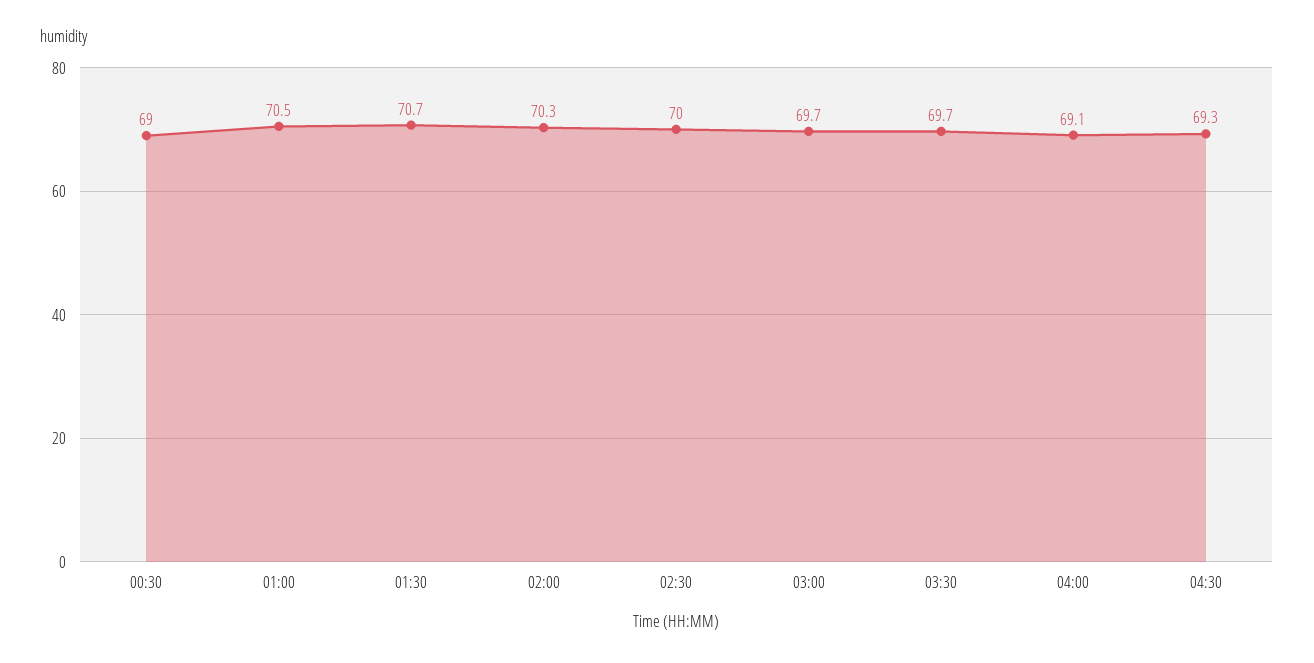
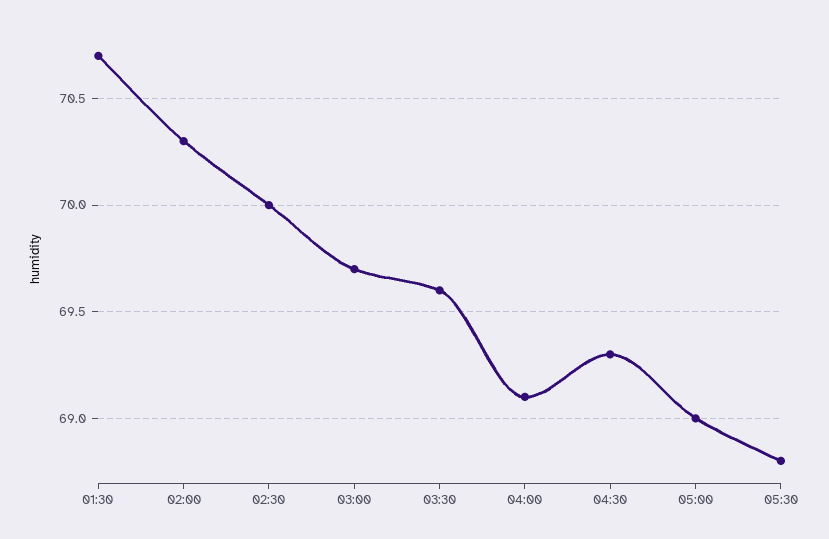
00:30: 69 -> none
01:00: 70.5 -> none
03:30: 69.7 -> 69.6
05:00: none -> 69
05:30: none -> 68.8

